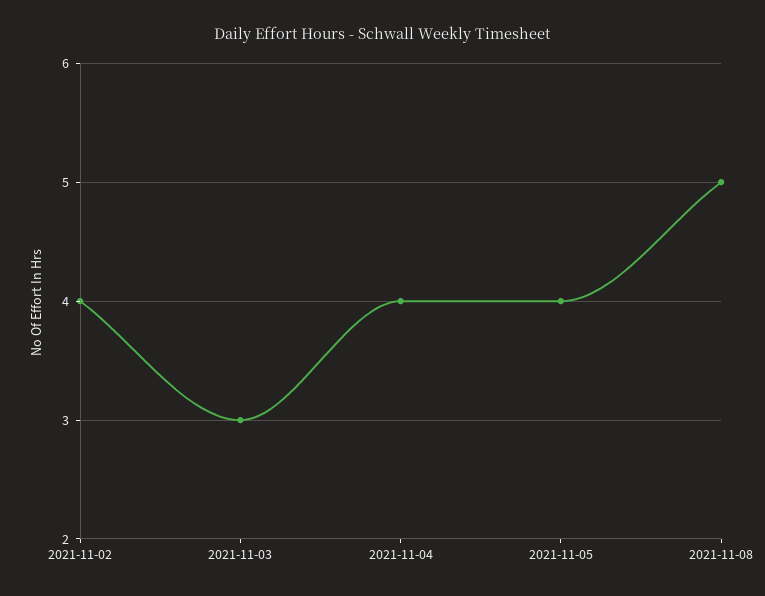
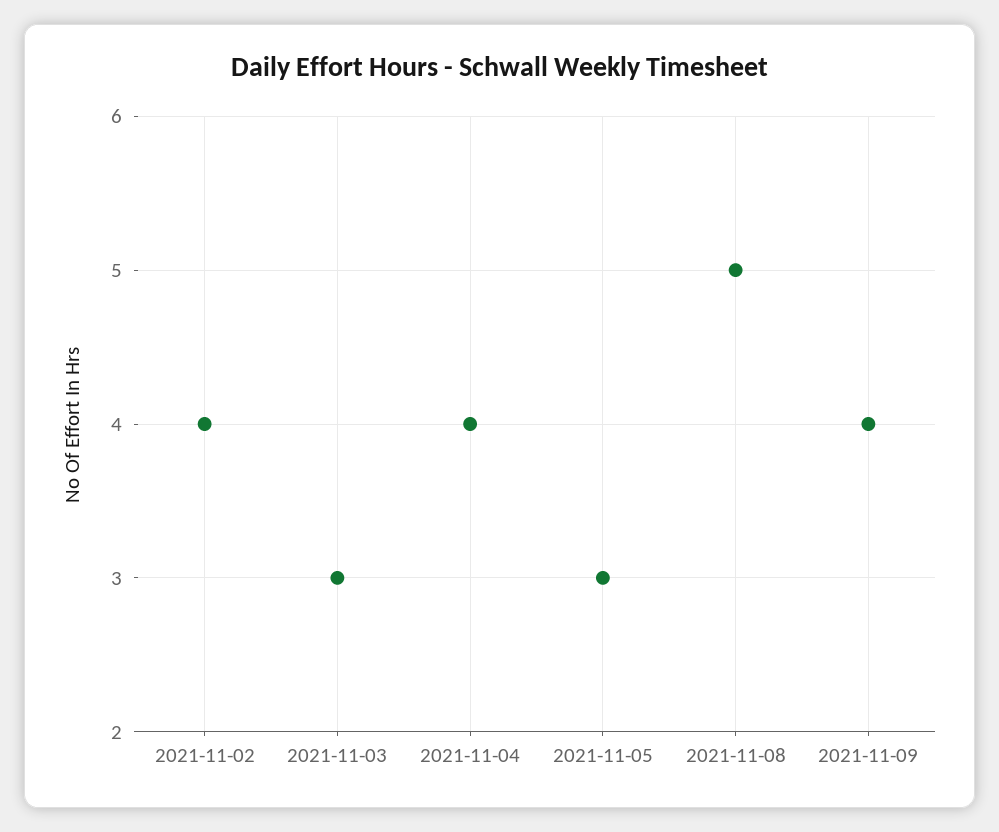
2021-11-05: 4 -> 3
2021-11-09: none -> 4

